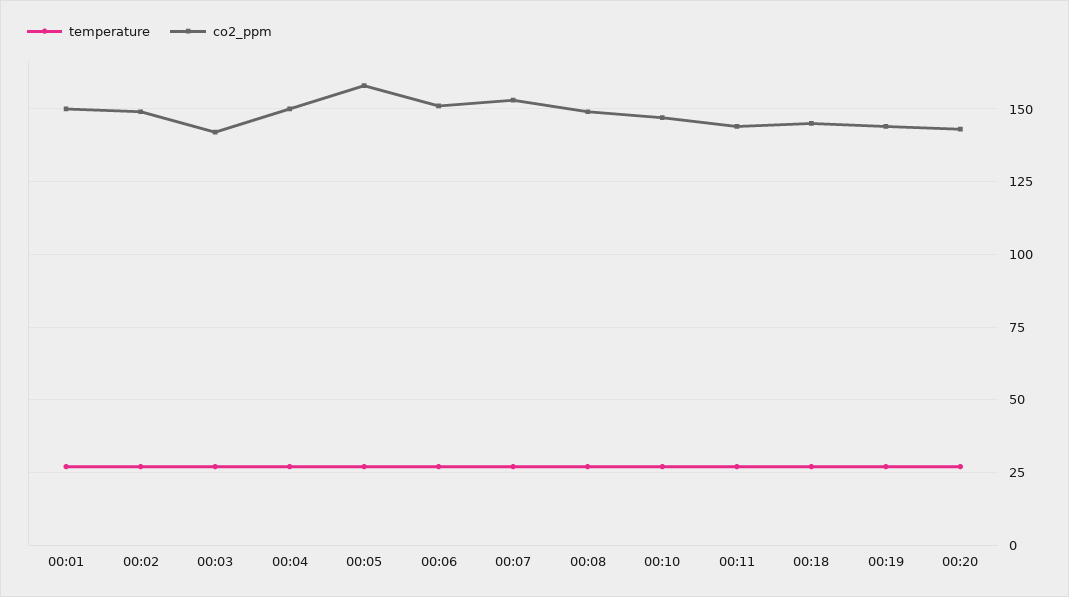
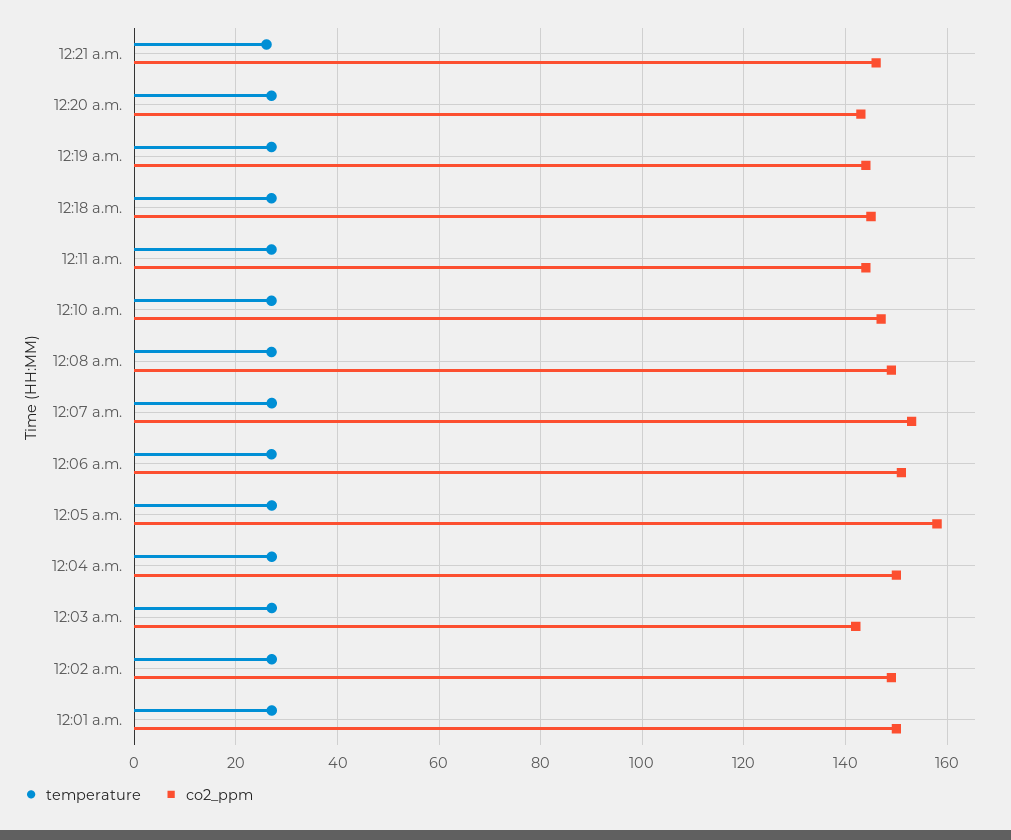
temperature, 12:21 a.m.: none -> 26
co2_ppm, 12:21 a.m.: none -> 146

